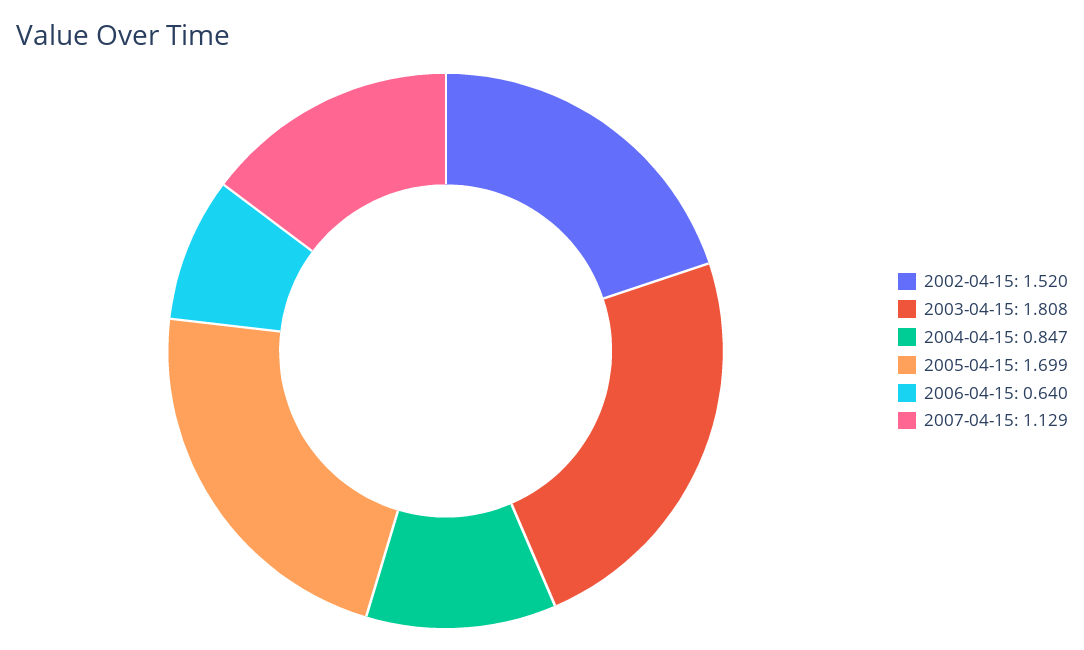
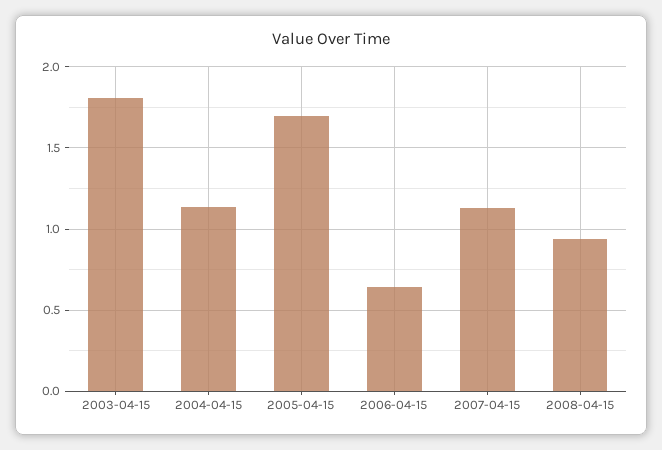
2002-04-15: 1.52 -> none
2004-04-15: 0.847 -> 1.15
2008-04-15: none -> 0.95

